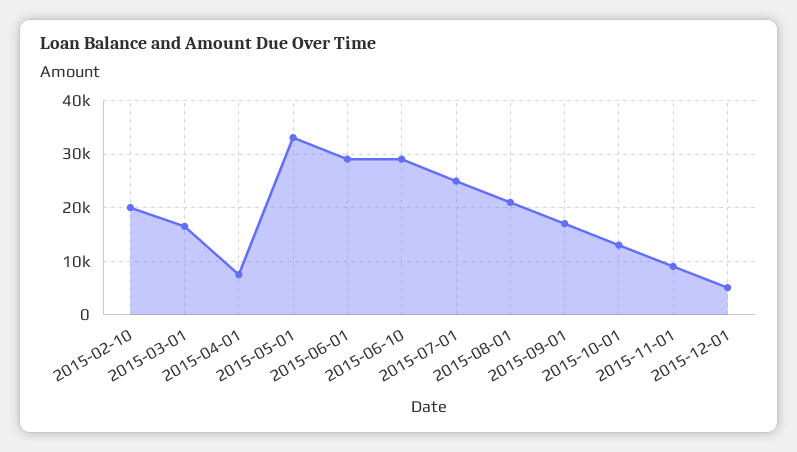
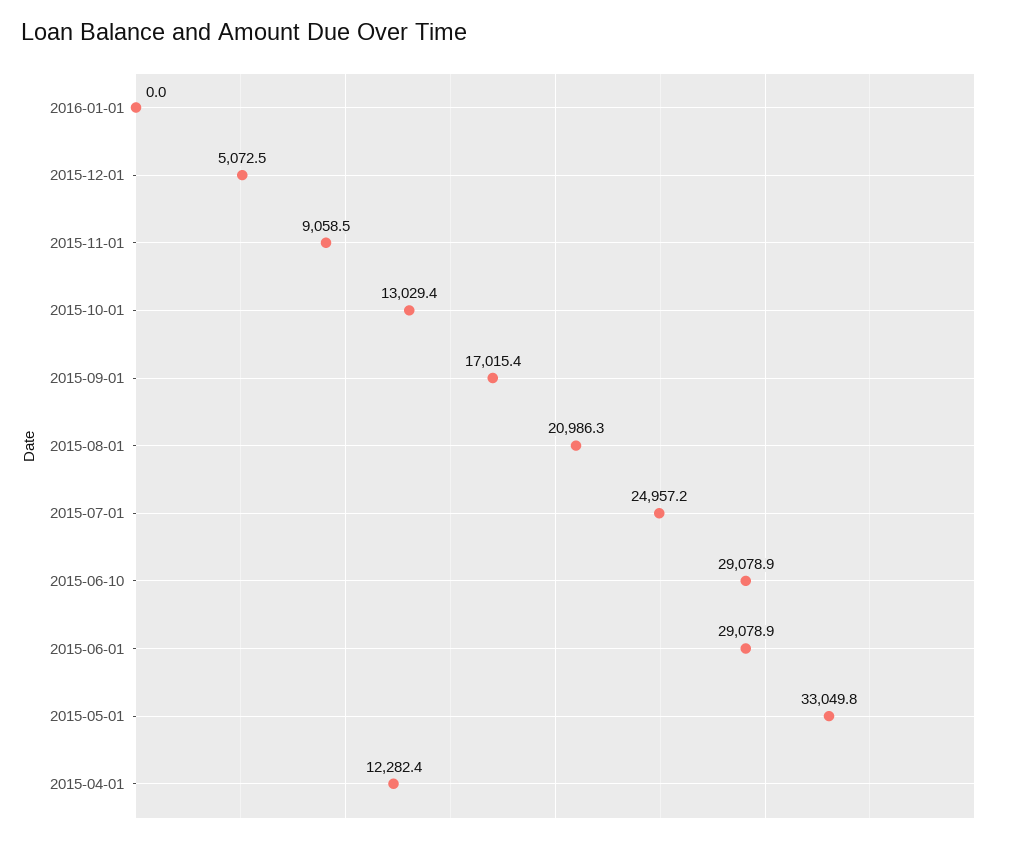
2015-02-10: 20000 -> none
2015-03-01: 16000 -> none
2015-04-01: 8000 -> 12282.4
2016-01-01: none -> 0

